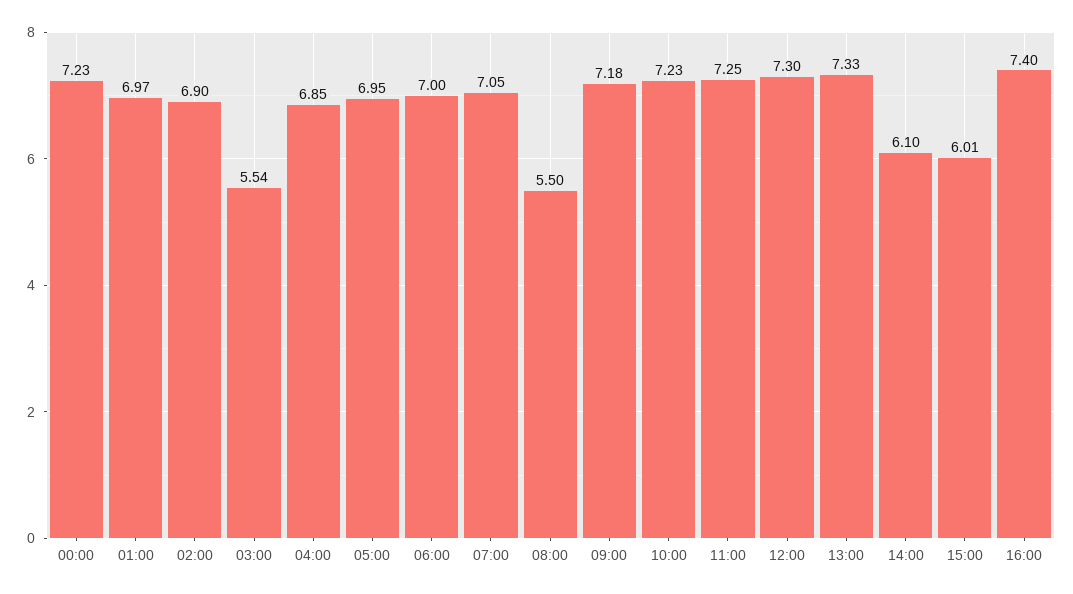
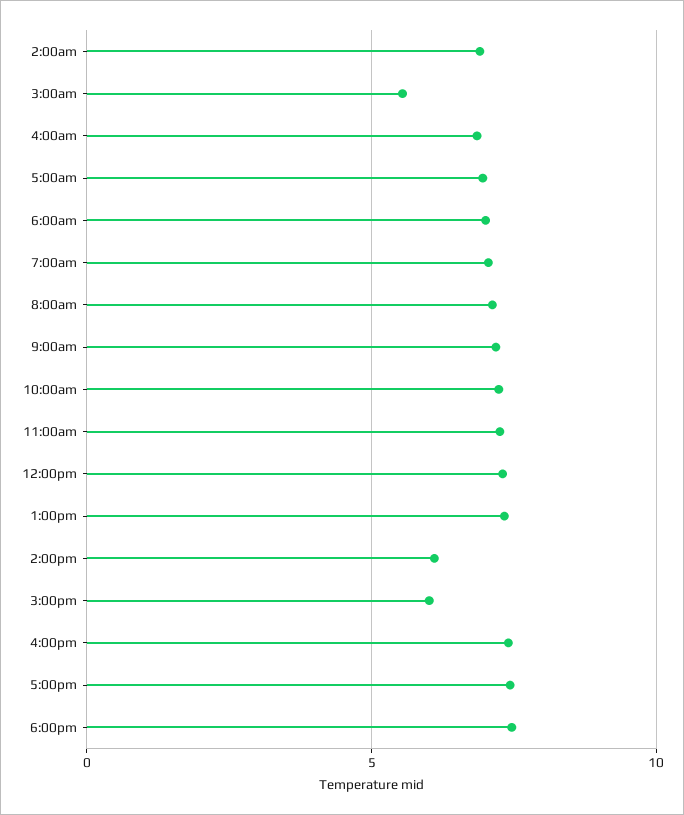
00:00: 7.23 -> none
01:00: 6.97 -> none
08:00: 5.5 -> 7
5:00pm: none -> 7.5
6:00pm: none -> 7.5

